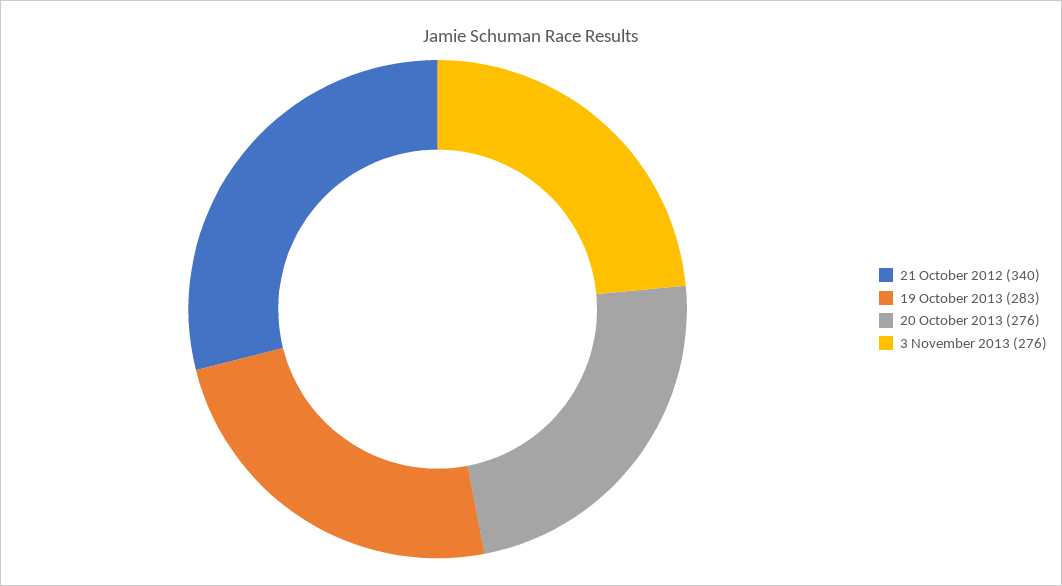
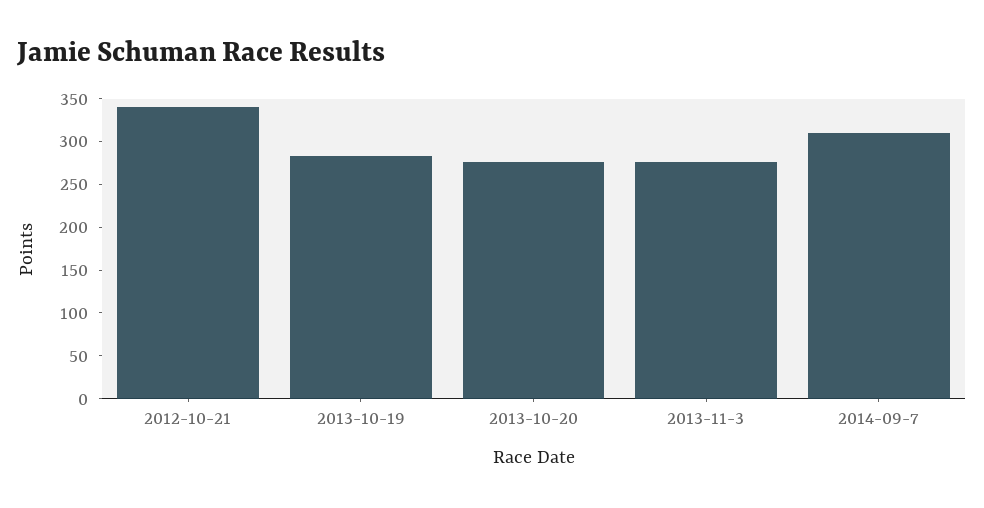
2014-09-7: none -> 310

